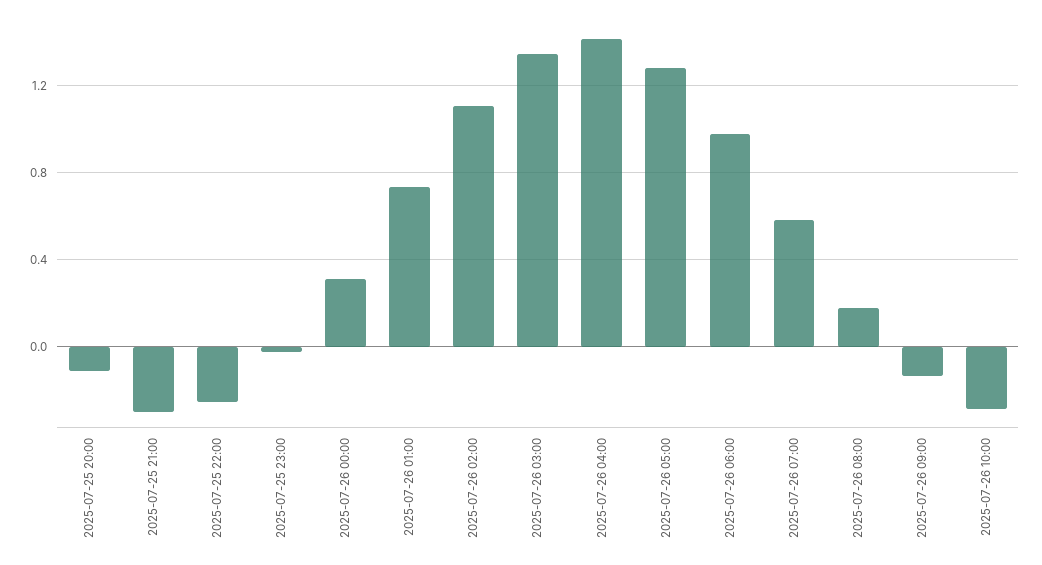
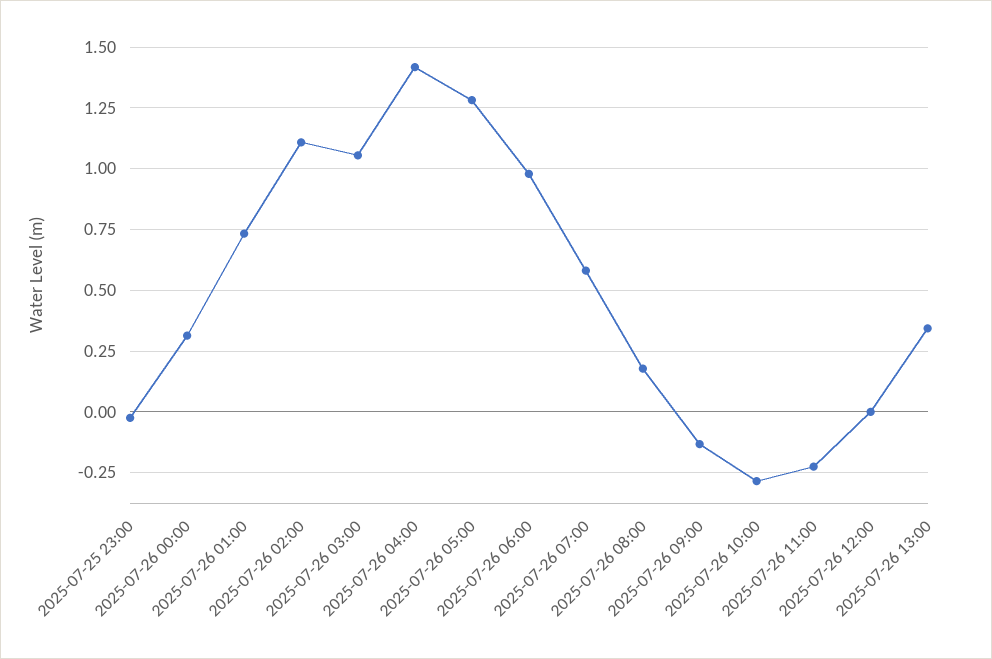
2025-07-25 20:00: -0.1 -> none
2025-07-25 21:00: -0.3 -> none
2025-07-25 22:00: -0.25 -> none
2025-07-26 03:00: 1.35 -> 1.05
2025-07-26 11:00: none -> -0.225
2025-07-26 12:00: none -> 0
2025-07-26 13:00: none -> 0.35

